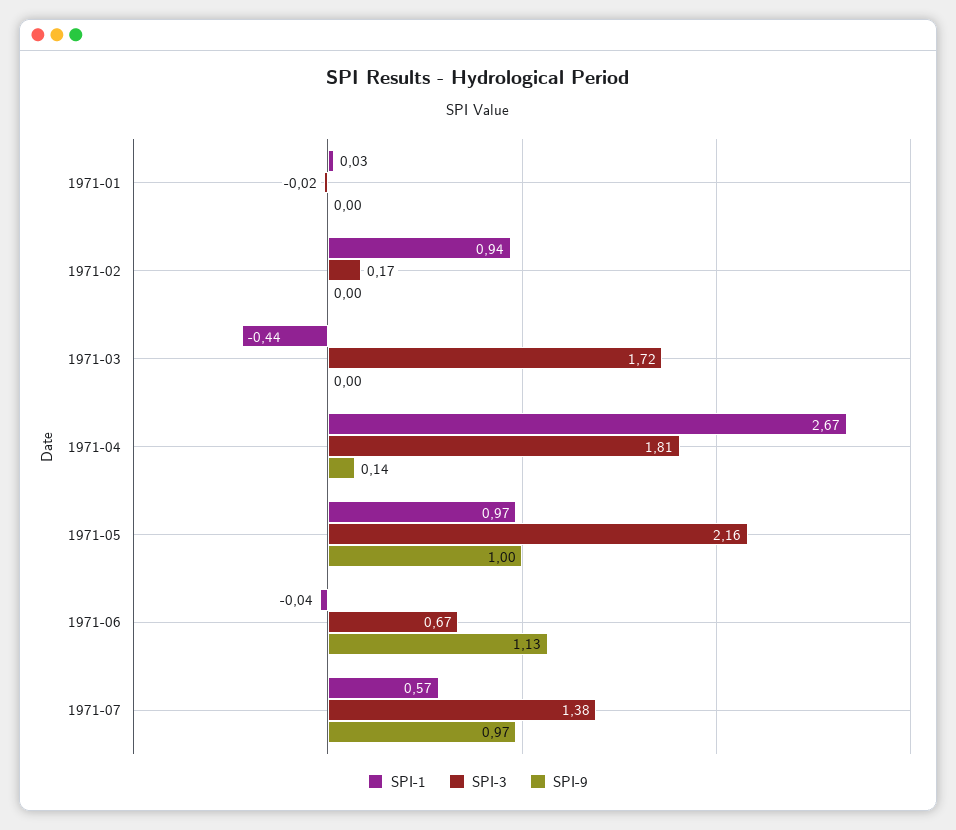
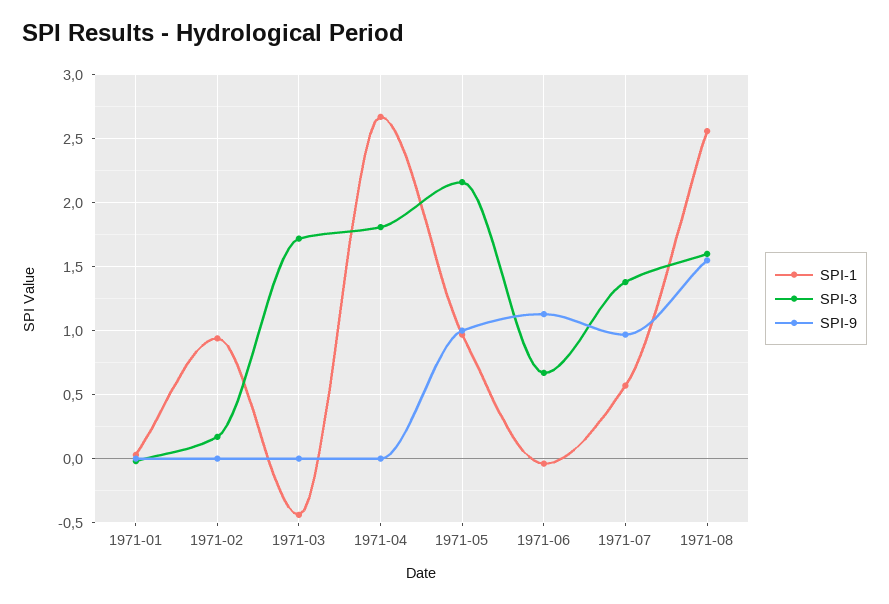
SPI-9, 1971-04: 0.14 -> 0
SPI-1, 1971-08: none -> 2.55
SPI-3, 1971-08: none -> 1.6
SPI-9, 1971-08: none -> 1.55

